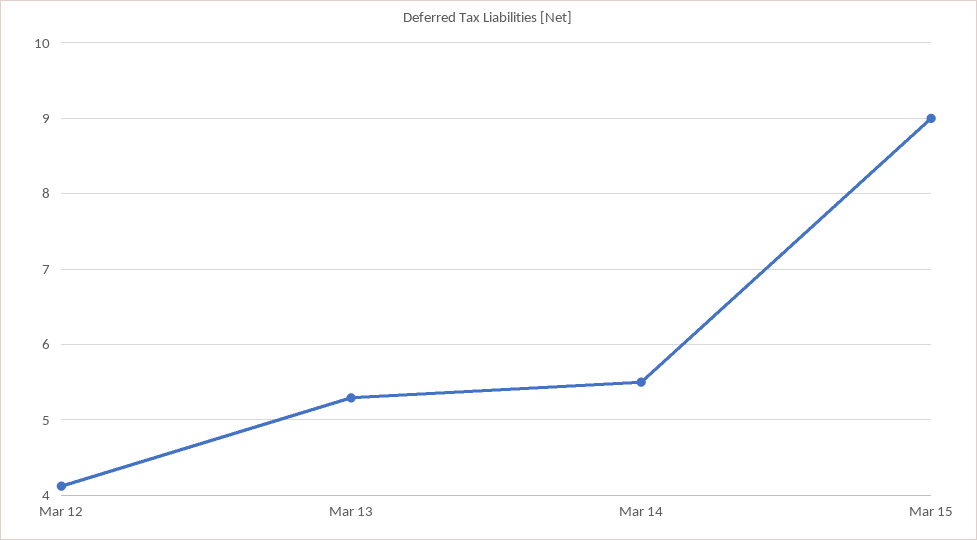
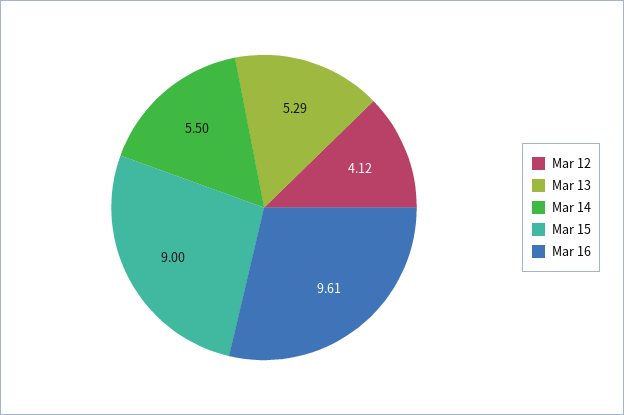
Mar 16: none -> 9.61

